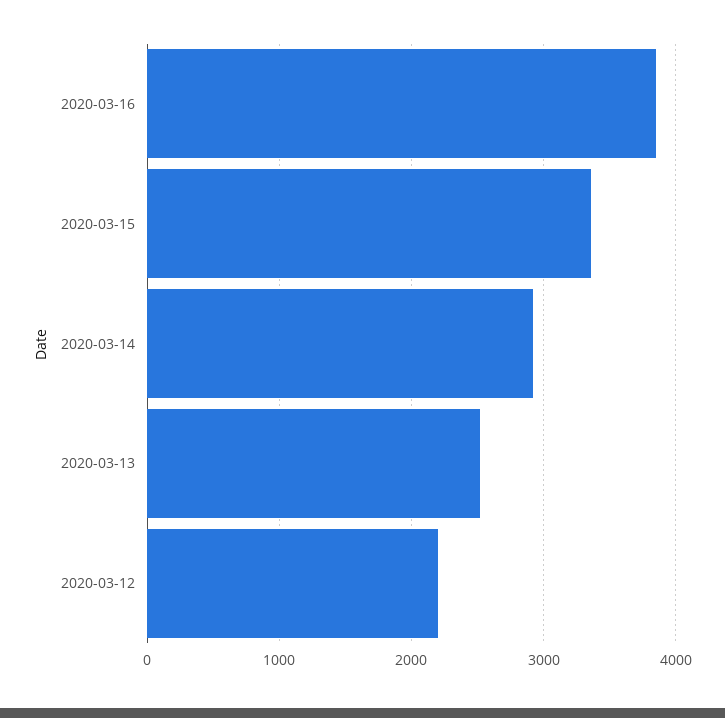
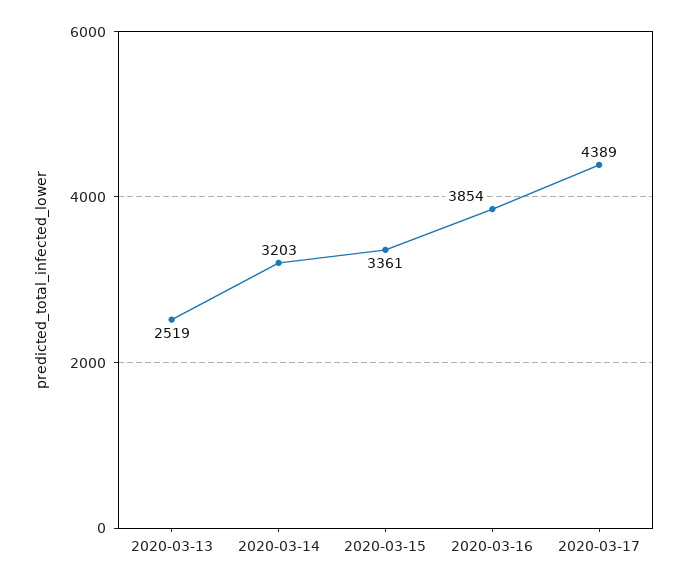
2020-03-14: 2900 -> 3203
2020-03-12: 2200 -> none
2020-03-17: none -> 4389

